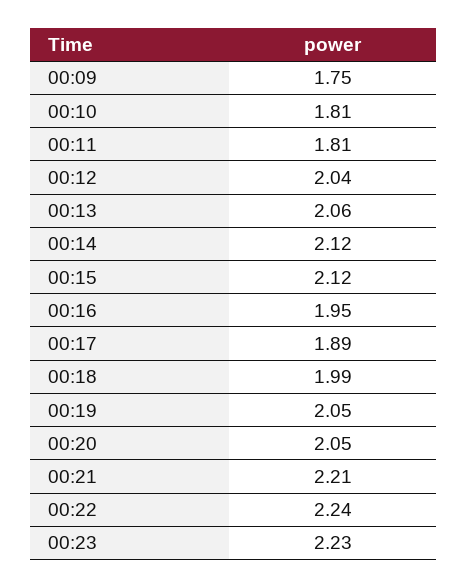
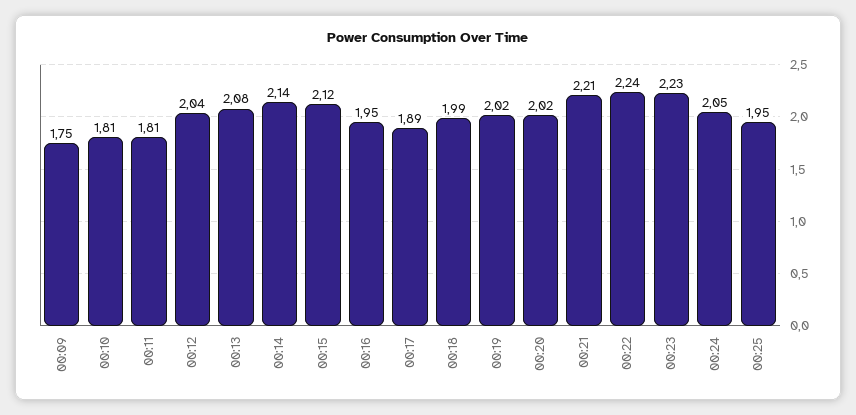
00:13: 2.06 -> 2.08
00:14: 2.12 -> 2.14
00:19: 2.05 -> 2.02
00:20: 2.05 -> 2.02
00:24: none -> 2.05
00:25: none -> 1.95

